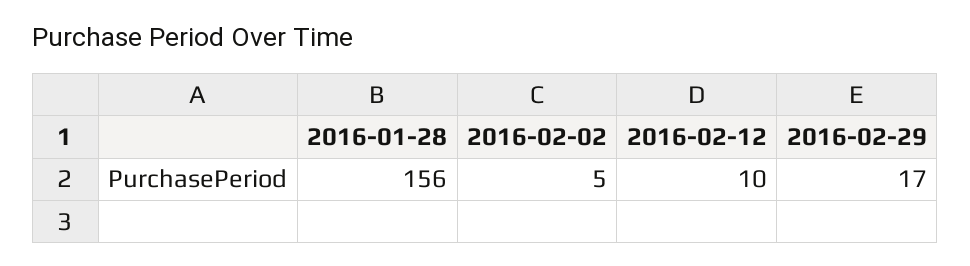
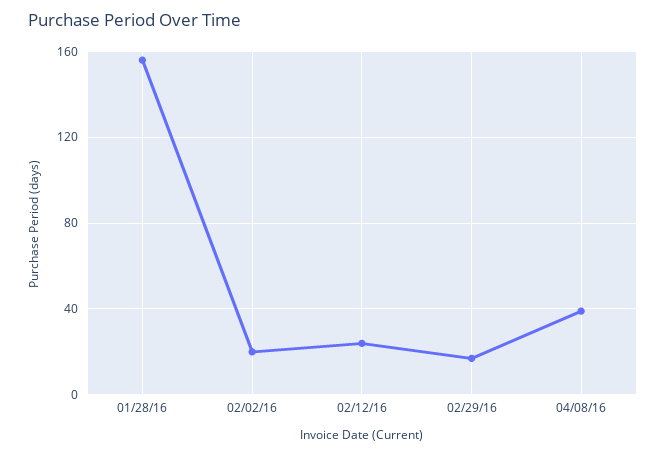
2016-02-02: 5 -> 20
2016-02-12: 10 -> 25
04/08/16: none -> 40

